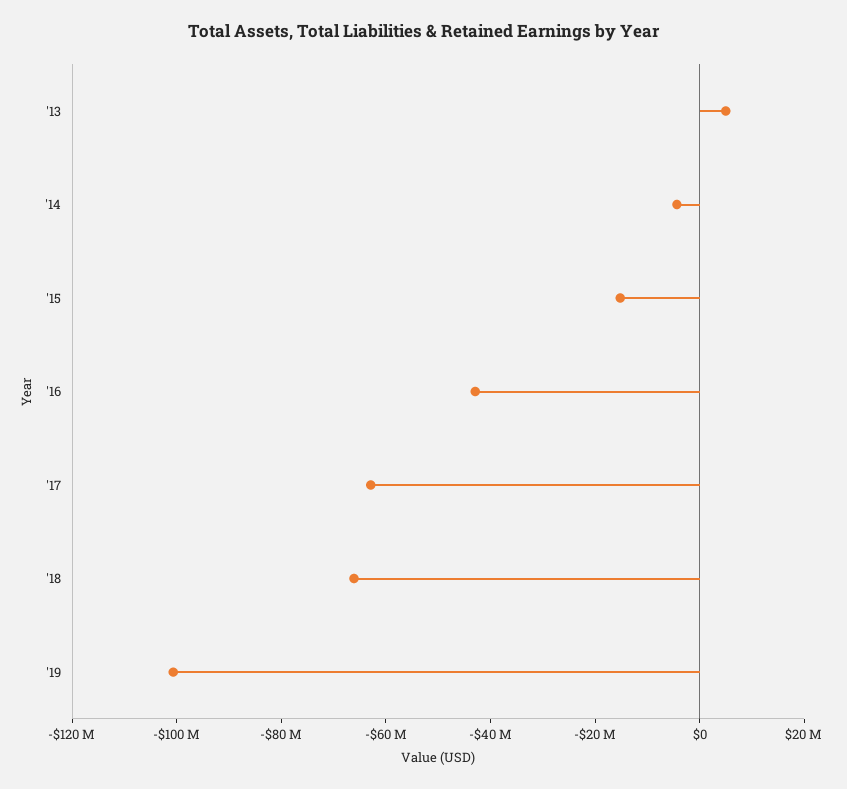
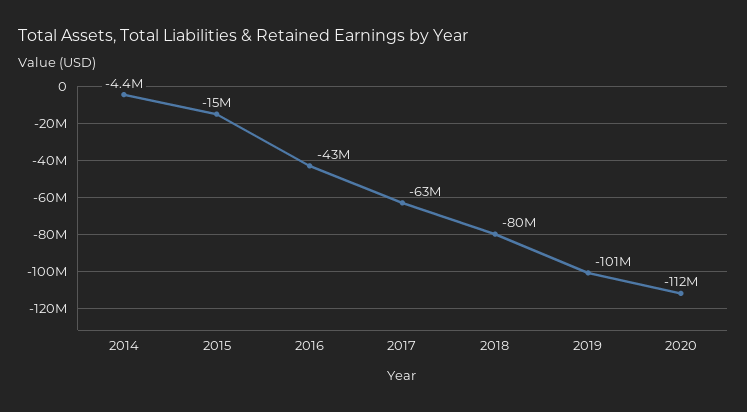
'13: 5000000 -> none
'18: -65000000 -> -80000000
2020: none -> -112000000

